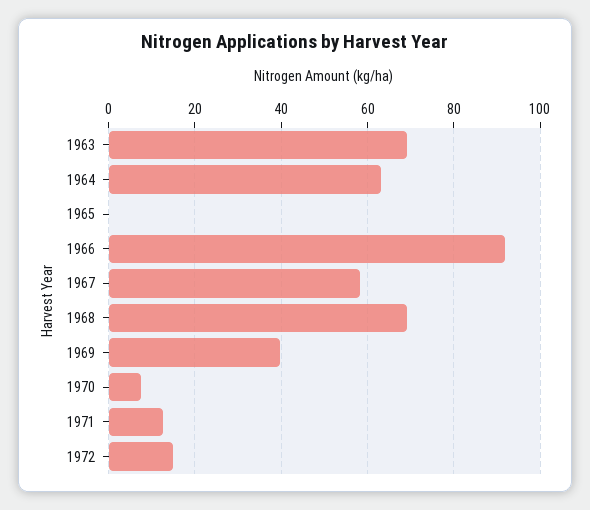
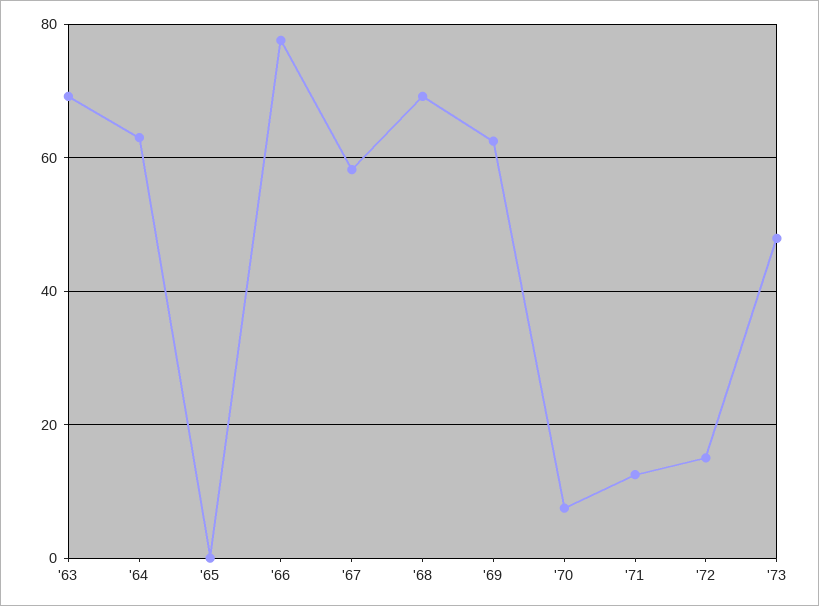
1966: 92 -> 78
1969: 40 -> 62
'73: none -> 48

